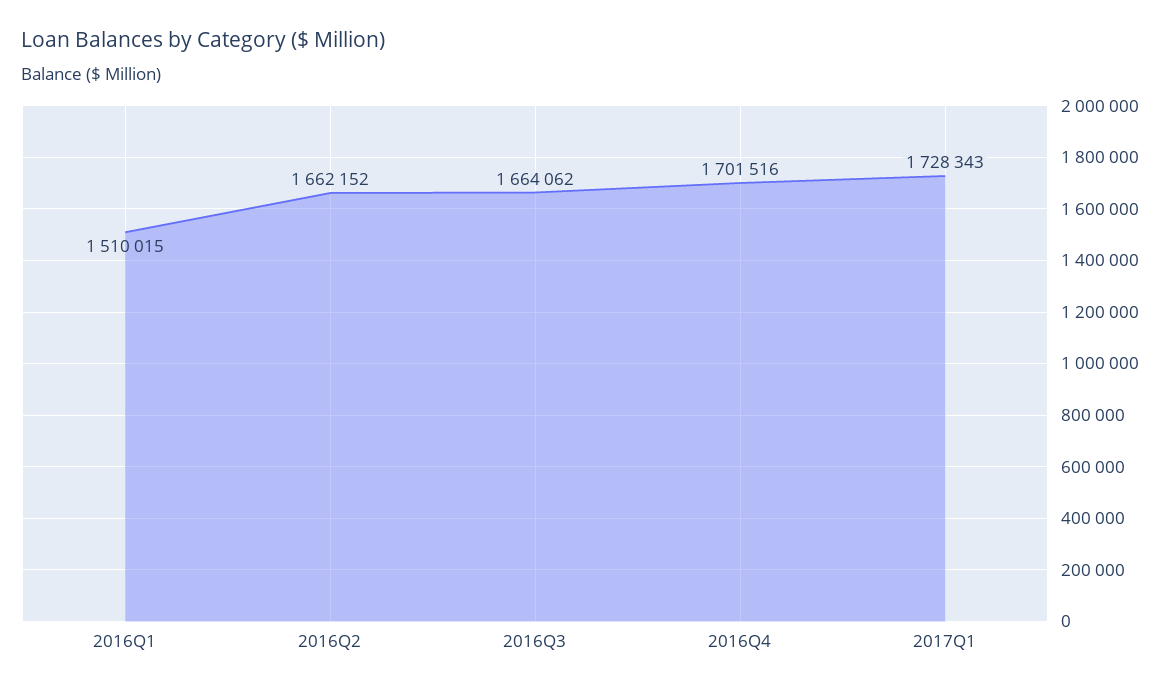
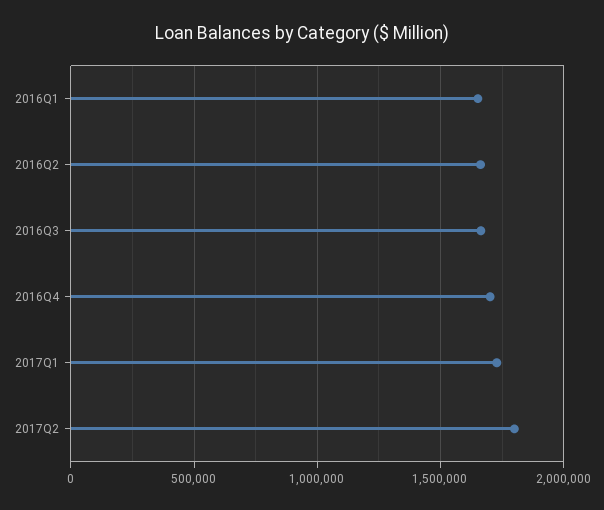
2016Q1: 1510015 -> 1650000
2017Q2: none -> 1800000

